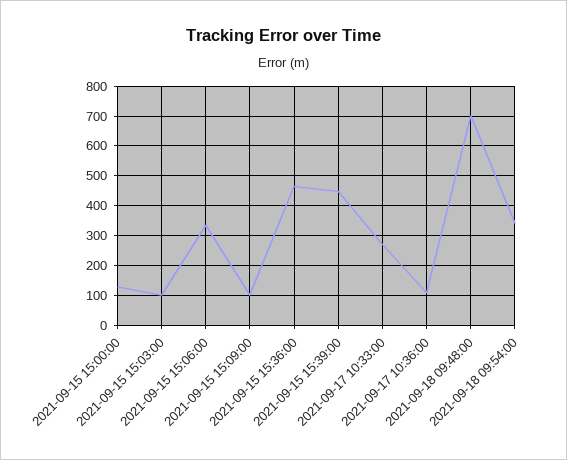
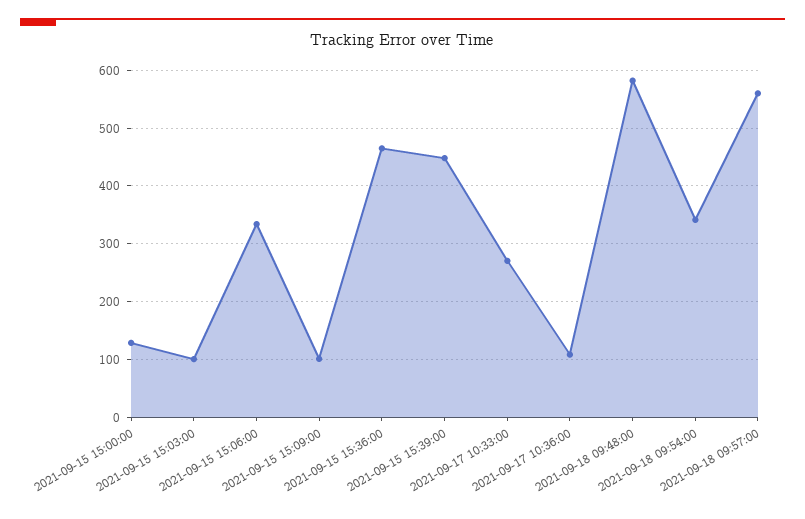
2021-09-18 09:48:00: 700 -> 580
2021-09-18 09:57:00: none -> 560

